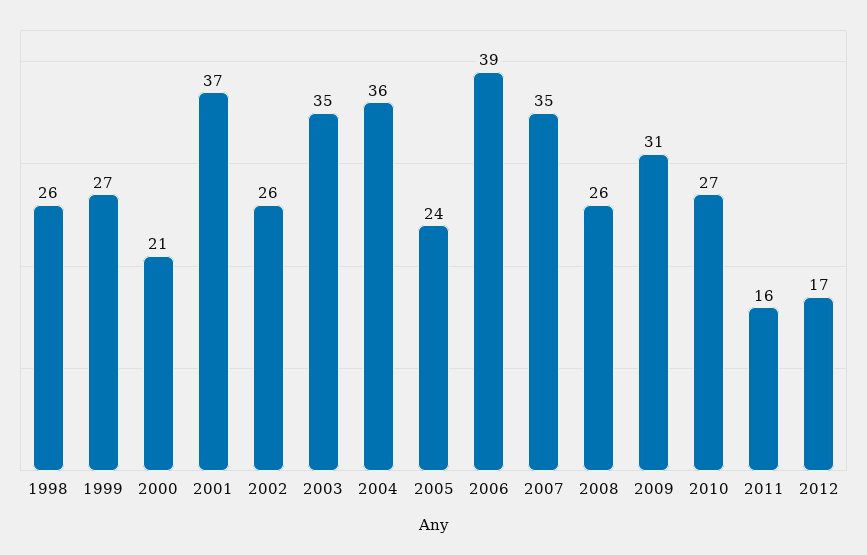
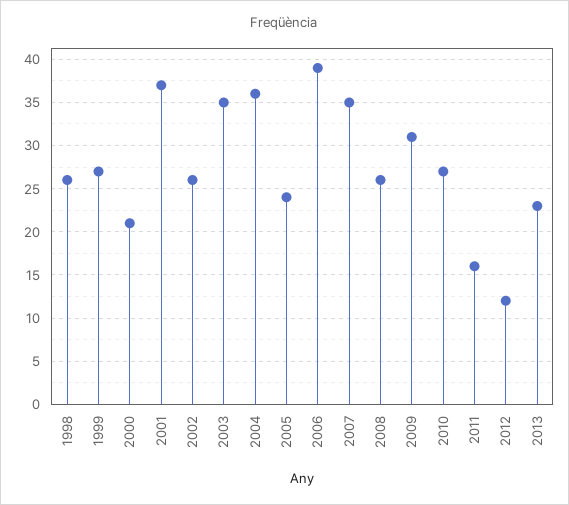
2012: 17 -> 12
2013: none -> 23

